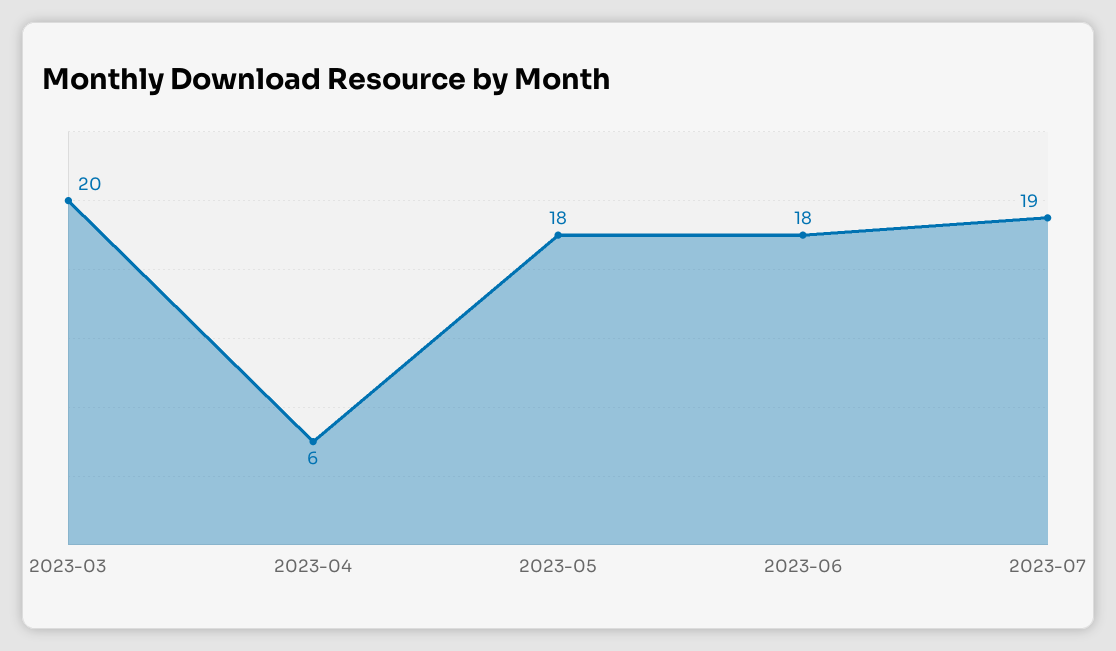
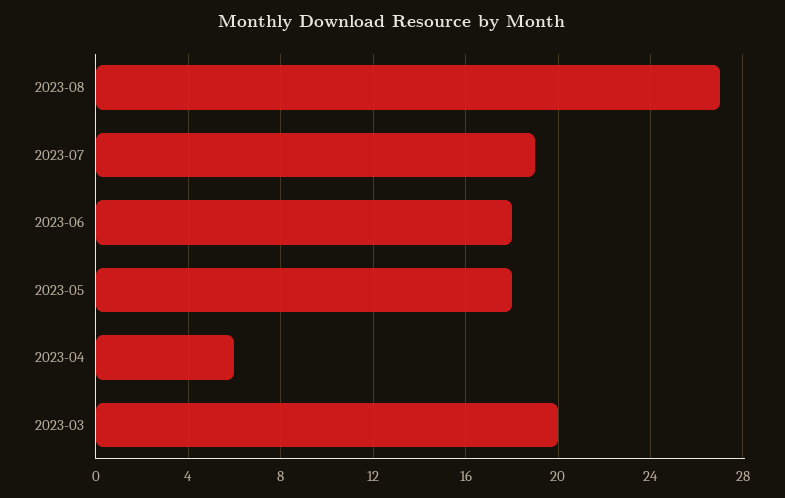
2023-08: none -> 27

